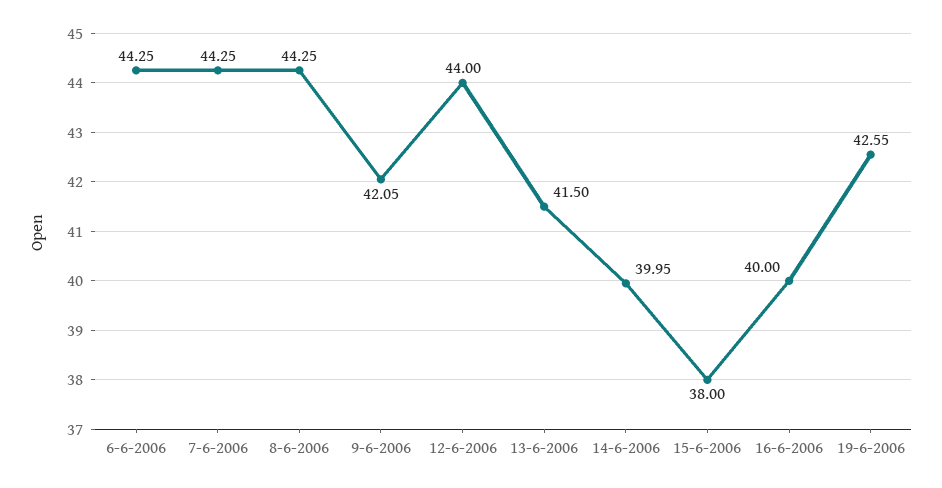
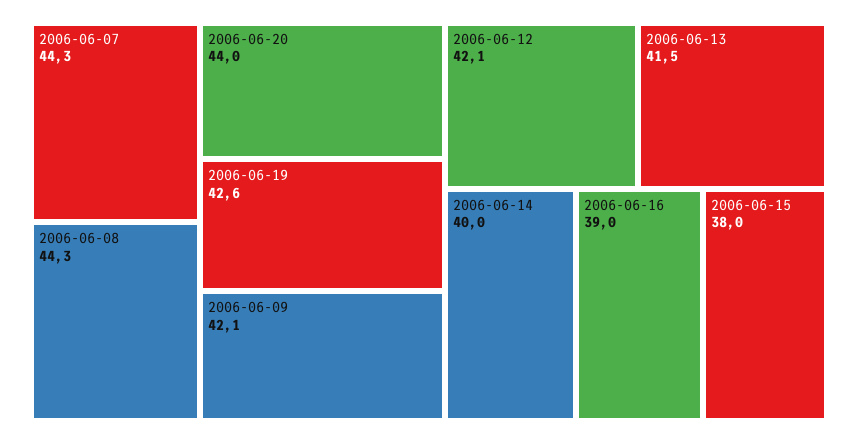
6-6-2006: 44.25 -> none
12-6-2006: 44 -> 42.1
16-6-2006: 40 -> 39
2006-06-20: none -> 44

